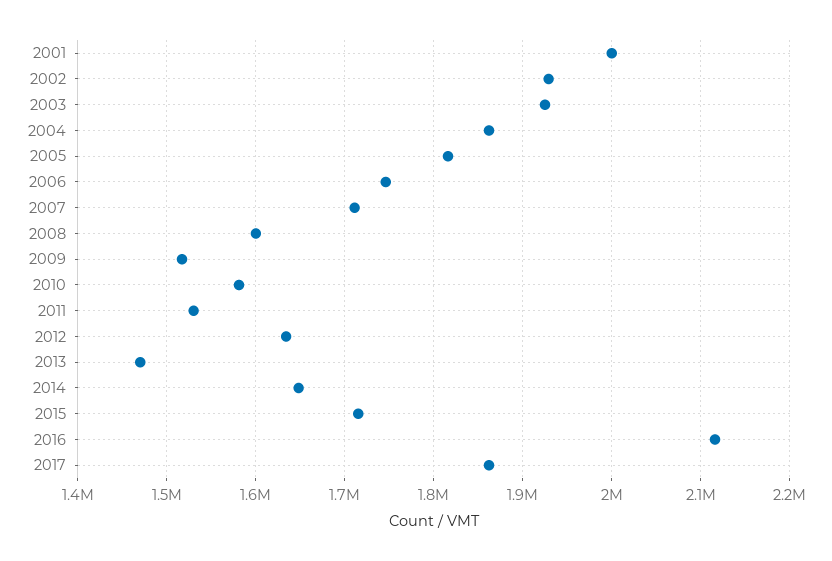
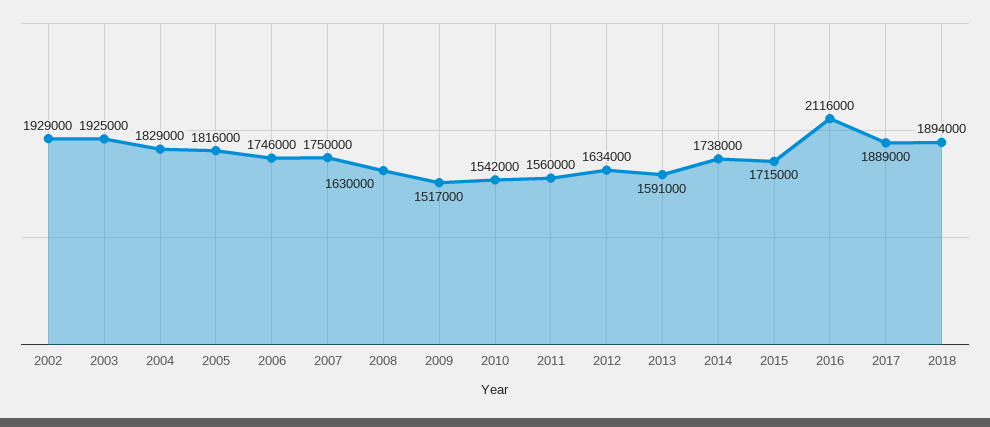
2001: 2000000 -> none
2004: 1860000 -> 1829000
2007: 1710000 -> 1750000
2008: 1600000 -> 1630000
2010: 1580000 -> 1542000
2011: 1530000 -> 1560000
2013: 1470000 -> 1591000
2014: 1650000 -> 1738000
2017: 1860000 -> 1889000
2018: none -> 1894000

